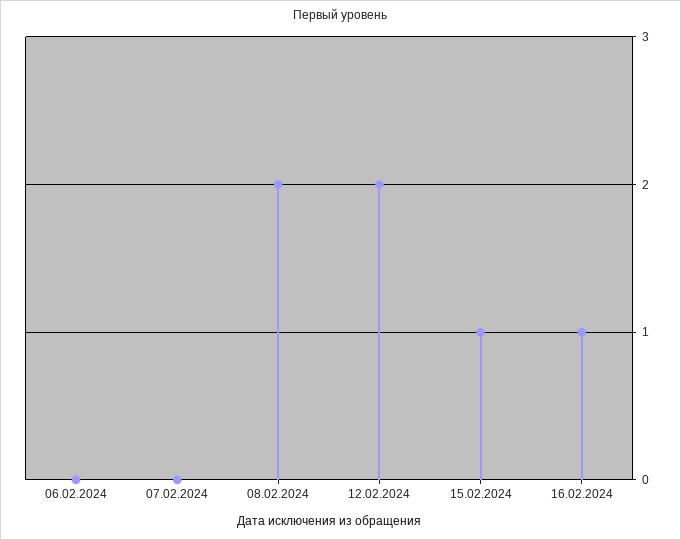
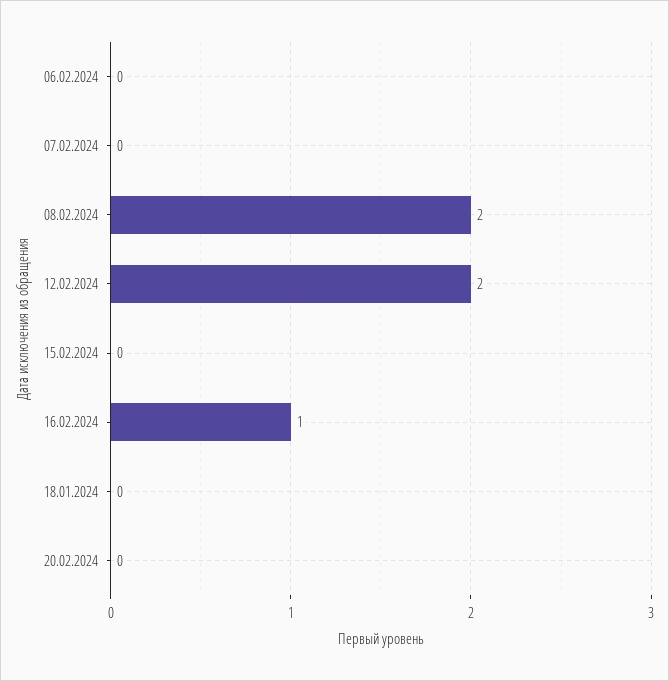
15.02.2024: 1 -> 0
18.01.2024: none -> 0
20.02.2024: none -> 0

